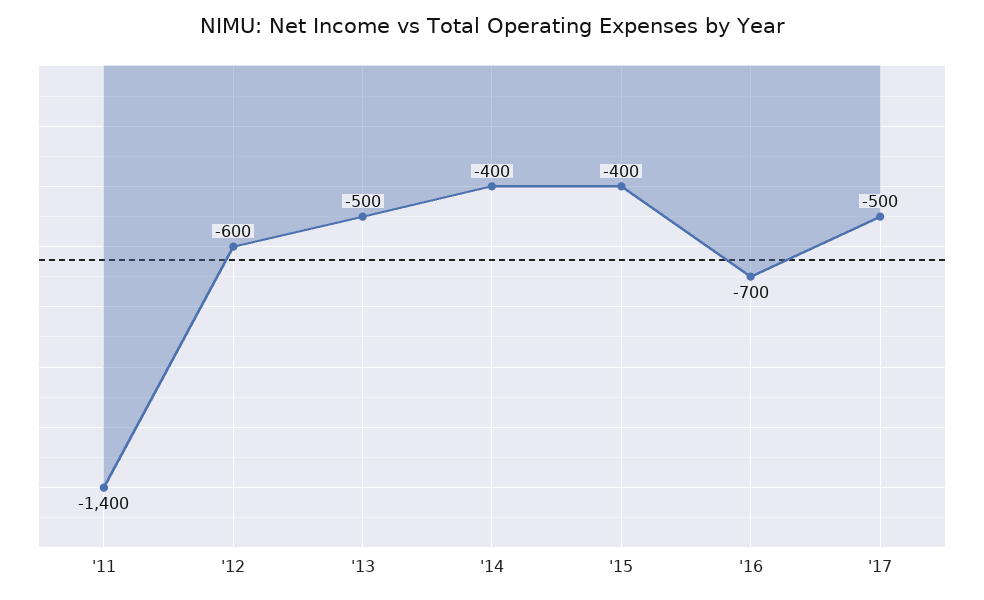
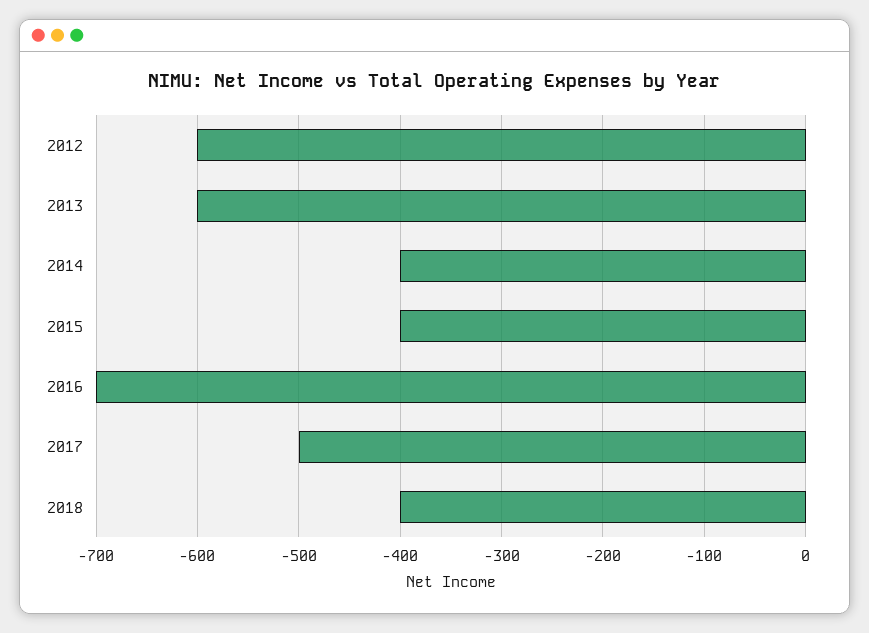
'11: -1400 -> none
'13: -500 -> -600
2018: none -> -400

